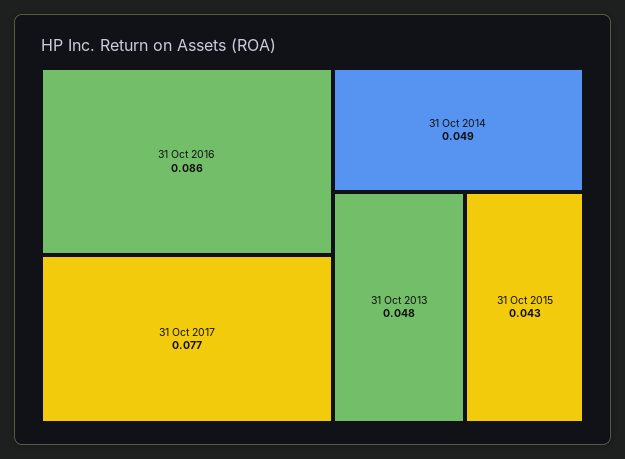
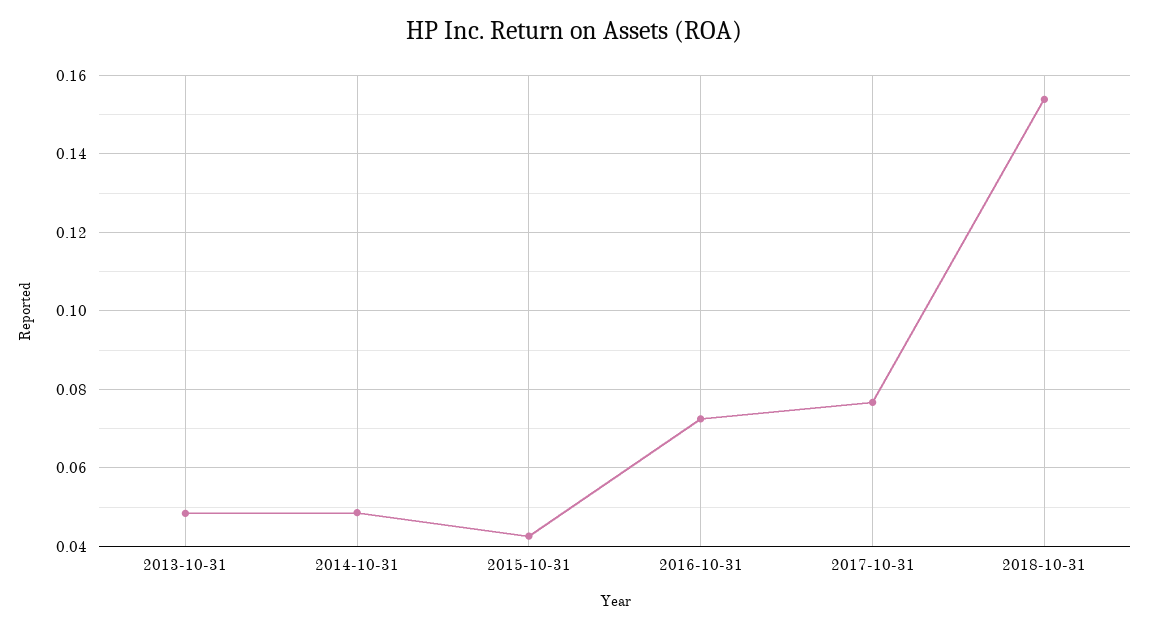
31 Oct 2016: 0.086 -> 0.072
2018-10-31: none -> 0.154

